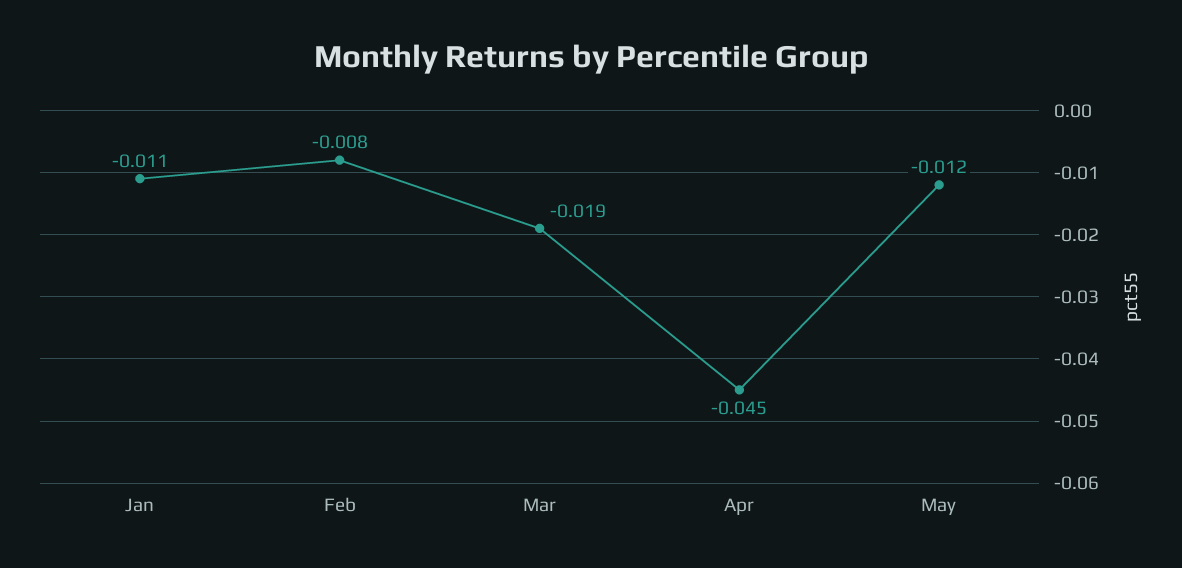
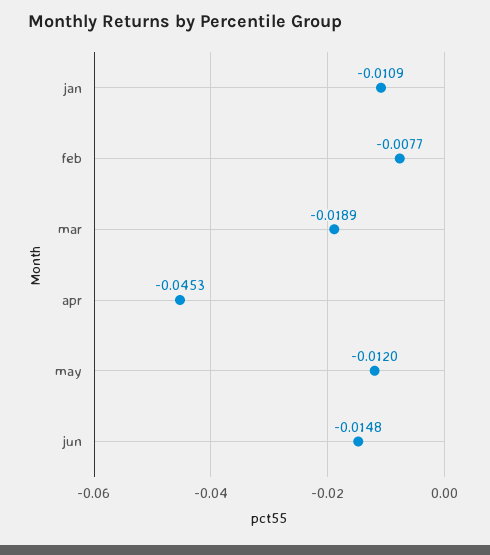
jun: none -> -0.0148

